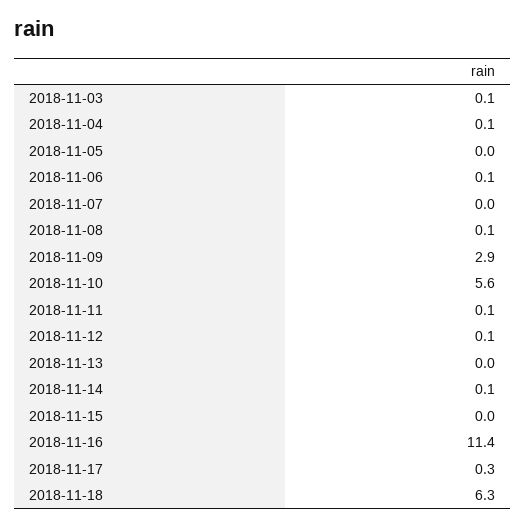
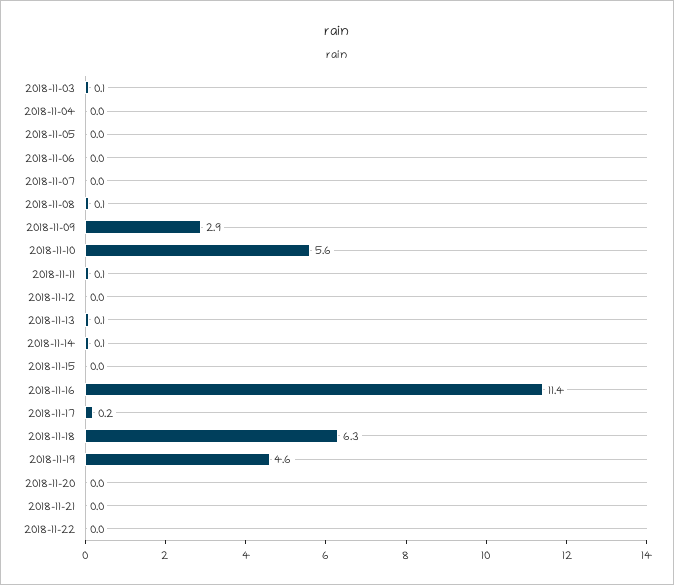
2018-11-04: 0.1 -> 0
2018-11-06: 0.1 -> 0
2018-11-12: 0.1 -> 0
2018-11-13: 0 -> 0.1
2018-11-17: 0.3 -> 0.2
2018-11-19: none -> 4.6
2018-11-20: none -> 0
2018-11-21: none -> 0
2018-11-22: none -> 0

